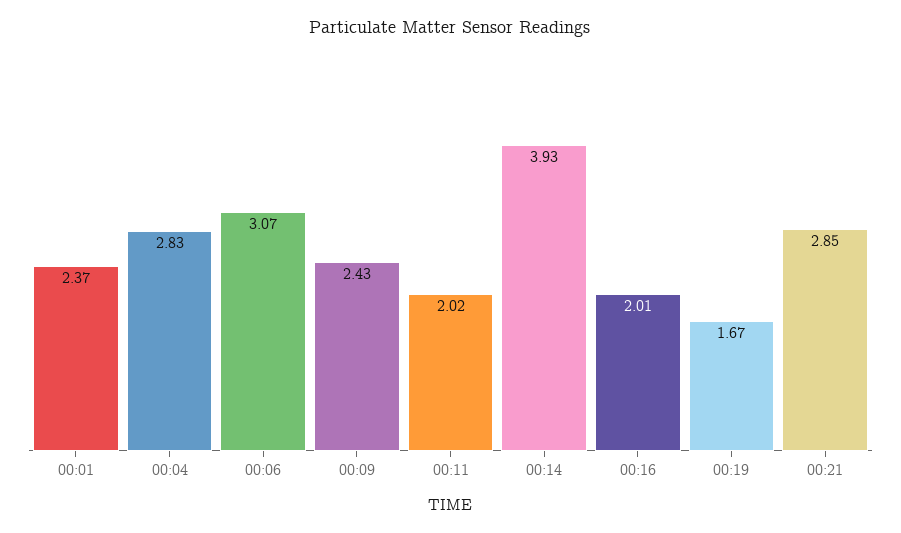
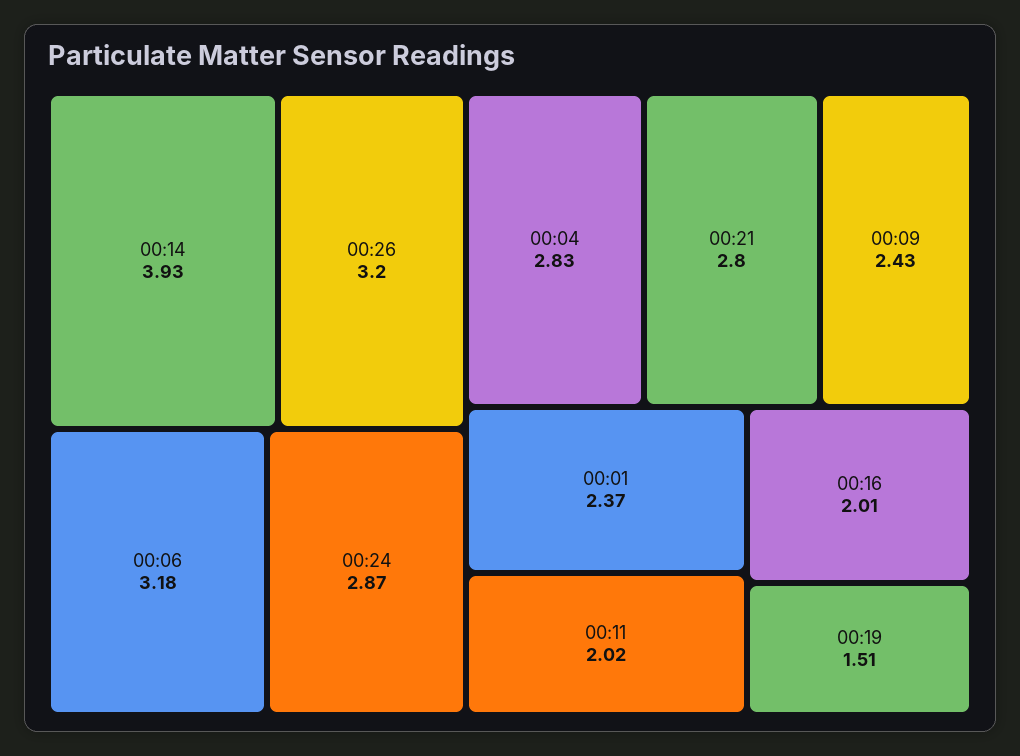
00:06: 3.07 -> 3.18
00:19: 1.67 -> 1.51
00:21: 2.85 -> 2.8
00:26: none -> 3.2
00:24: none -> 2.87

